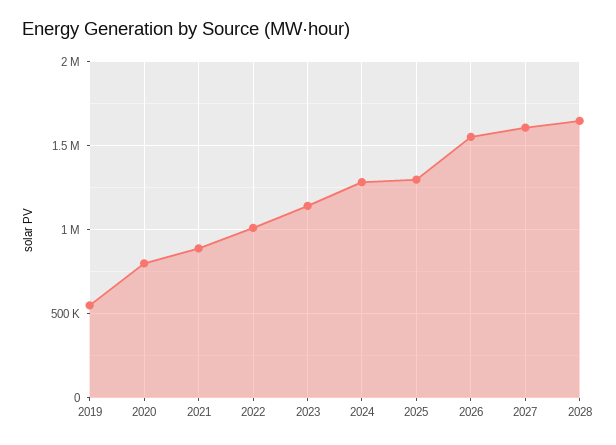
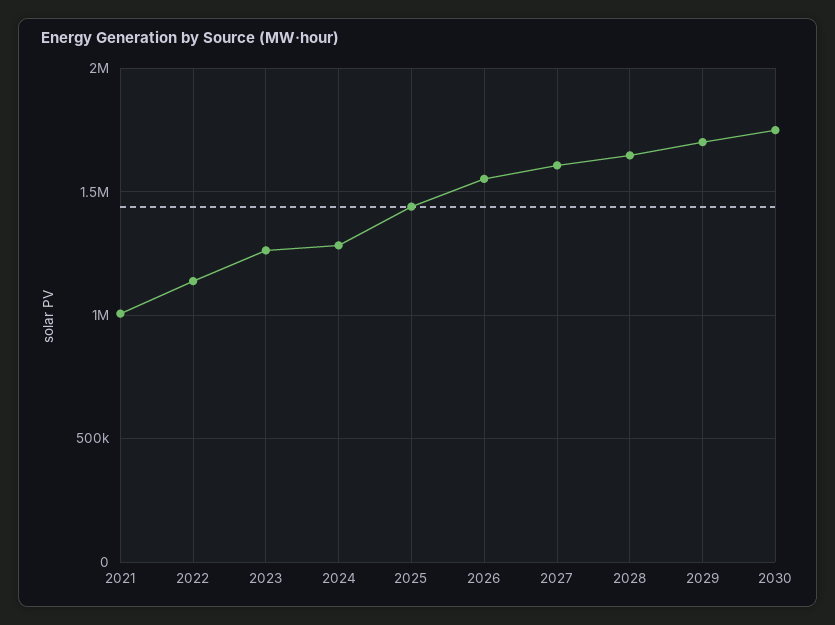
2019: 550000 -> none
2020: 800000 -> none
2021: 900000 -> 1000000
2022: 1000000 -> 1150000
2023: 1150000 -> 1250000
2025: 1300000 -> 1450000
2029: none -> 1700000
2030: none -> 1750000

